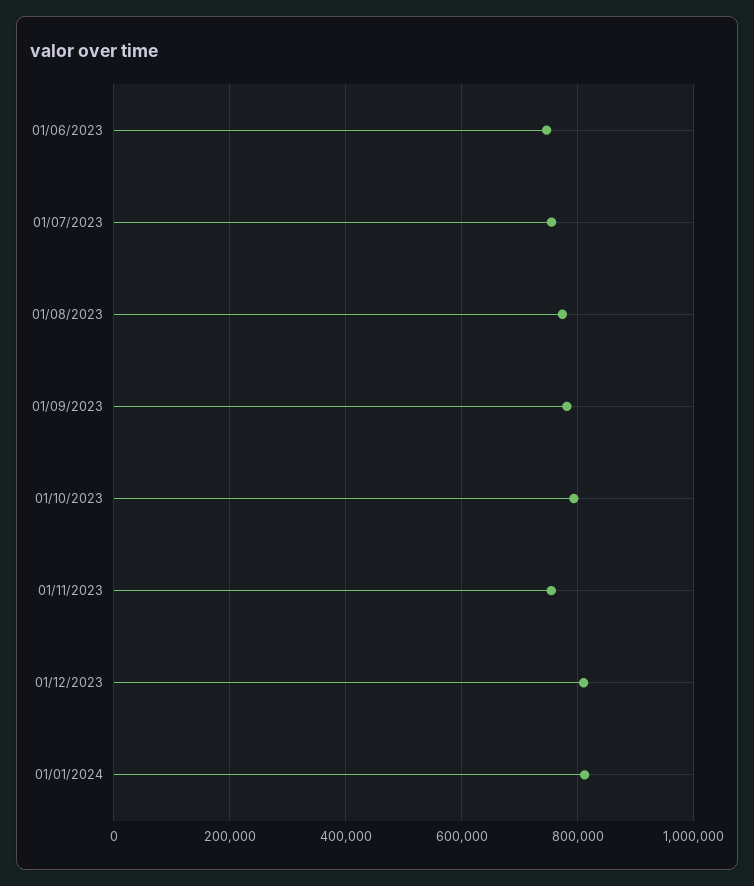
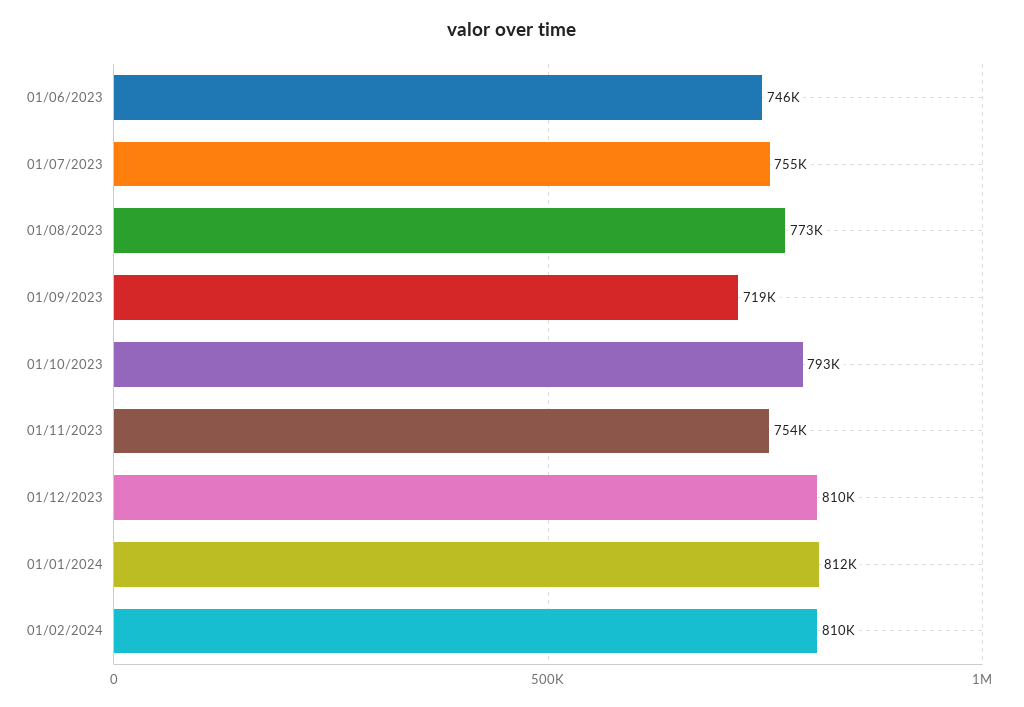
01/09/2023: 780000 -> 719000
01/02/2024: none -> 810000

